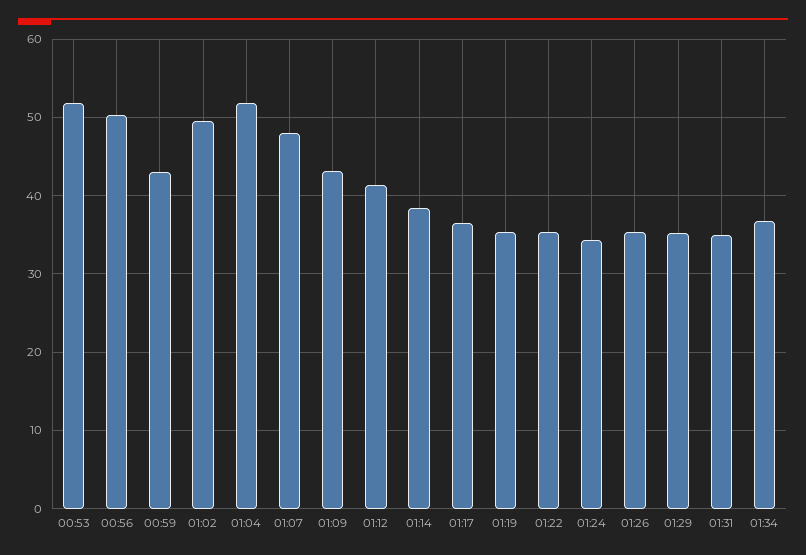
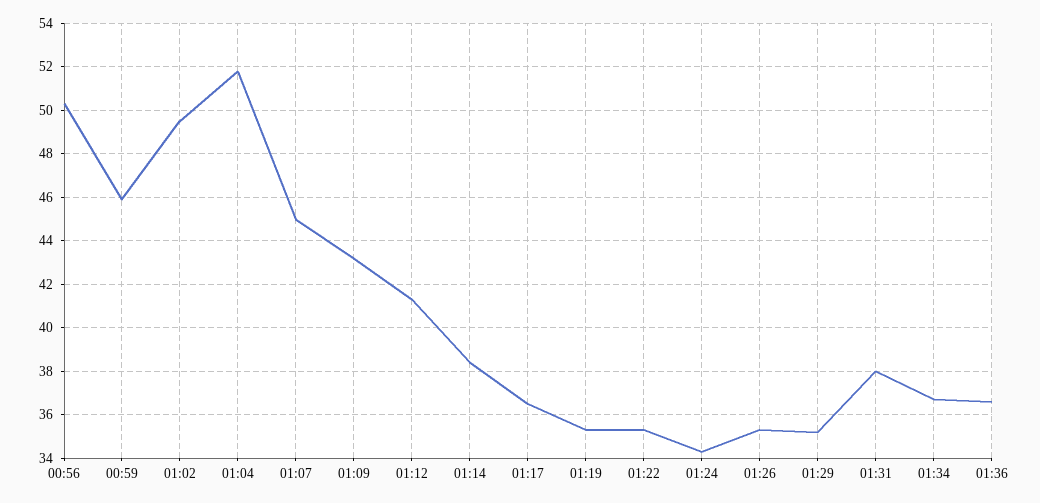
00:53: 52 -> none
00:59: 43 -> 46
01:07: 48 -> 45
01:31: 35 -> 38
01:36: none -> 36.5

